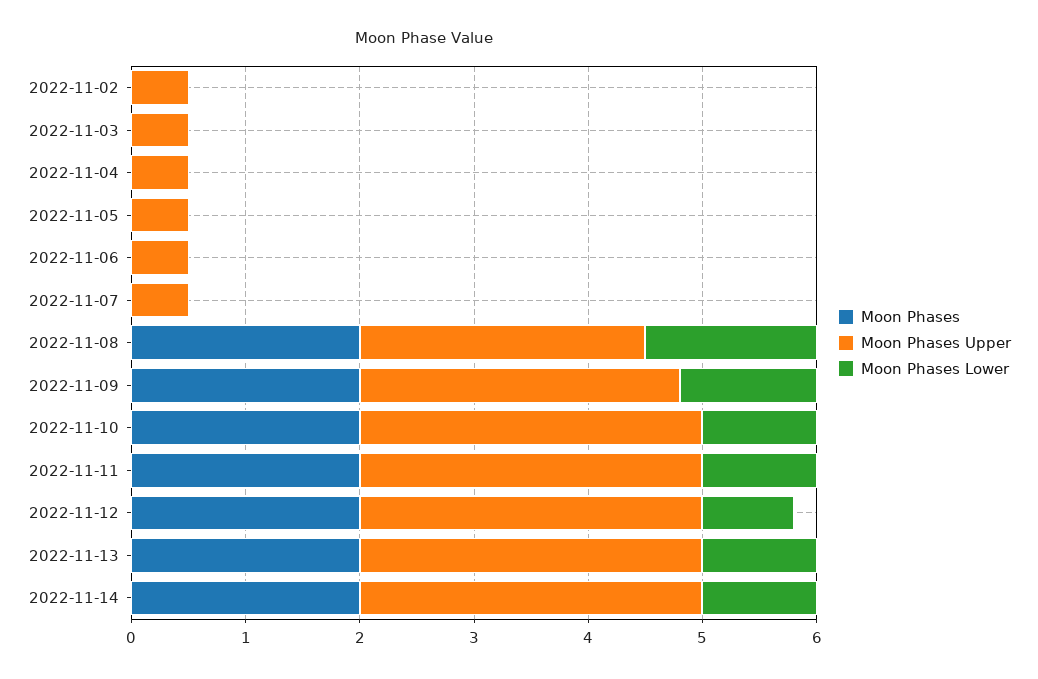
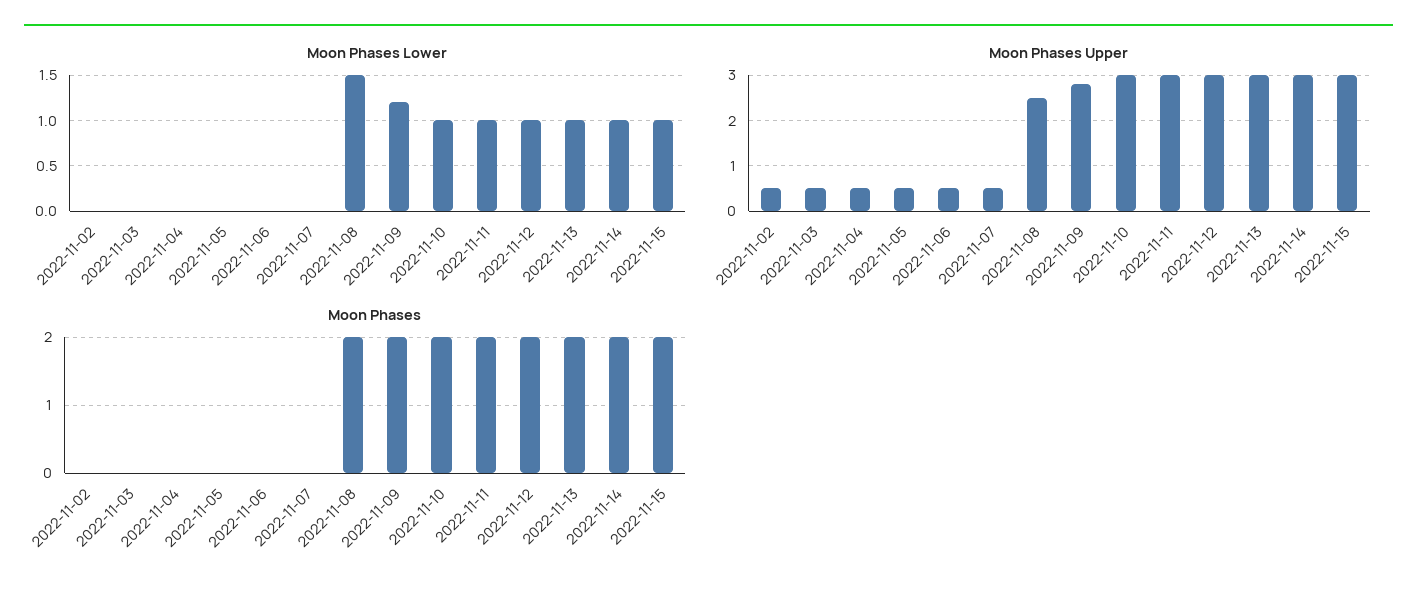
Moon Phases Lower, 2022-11-12: 0.8 -> 1
Moon Phases Lower, 2022-11-15: none -> 1
Moon Phases Upper, 2022-11-15: none -> 3
Moon Phases, 2022-11-15: none -> 2

